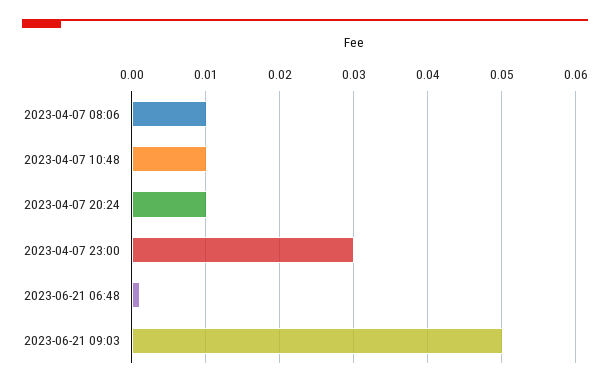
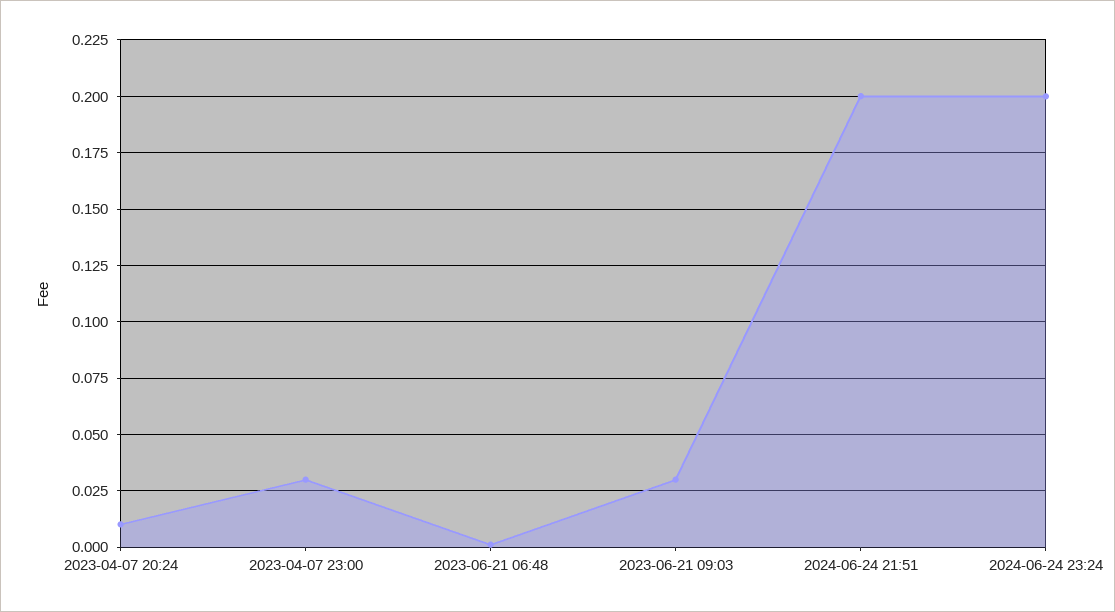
2023-04-07 08:06: 0.01 -> none
2023-04-07 10:48: 0.01 -> none
2023-06-21 09:03: 0.05 -> 0.03
2024-06-24 21:51: none -> 0.2
2024-06-24 23:24: none -> 0.2

